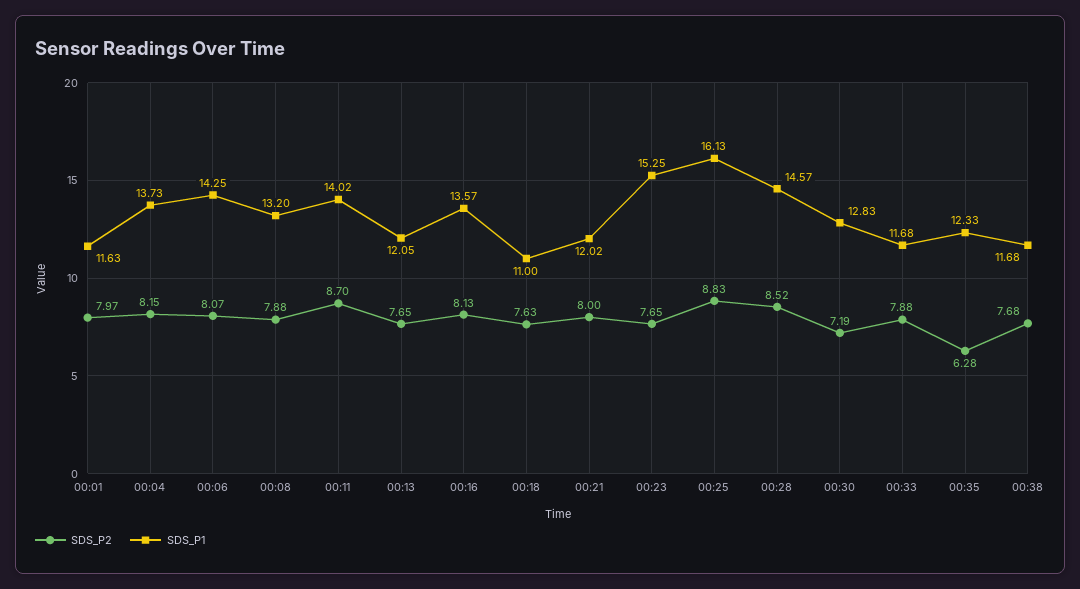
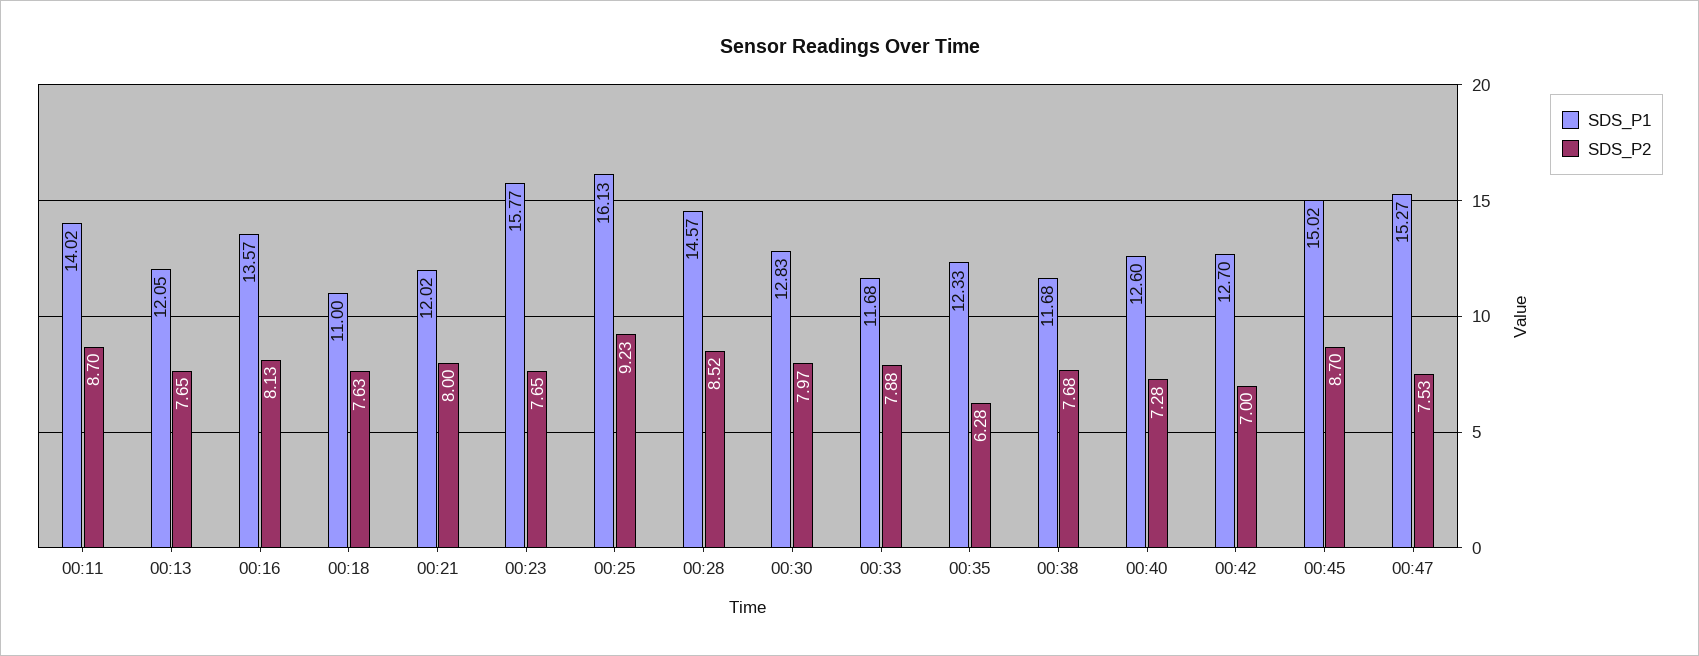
SDS_P2, 00:01: 7.97 -> none
SDS_P1, 00:01: 11.63 -> none
SDS_P2, 00:04: 8.15 -> none
SDS_P1, 00:04: 13.73 -> none
SDS_P2, 00:06: 8.07 -> none
SDS_P1, 00:06: 14.25 -> none
SDS_P2, 00:08: 7.88 -> none
SDS_P1, 00:08: 13.2 -> none
SDS_P1, 00:23: 15.25 -> 15.77
SDS_P2, 00:25: 8.83 -> 9.23
SDS_P2, 00:30: 7.19 -> 7.97
SDS_P1, 00:40: none -> 12.6
SDS_P2, 00:40: none -> 7.28
SDS_P1, 00:42: none -> 12.7
SDS_P2, 00:42: none -> 7
SDS_P1, 00:45: none -> 15.02
SDS_P2, 00:45: none -> 8.7
SDS_P1, 00:47: none -> 15.27
SDS_P2, 00:47: none -> 7.53

